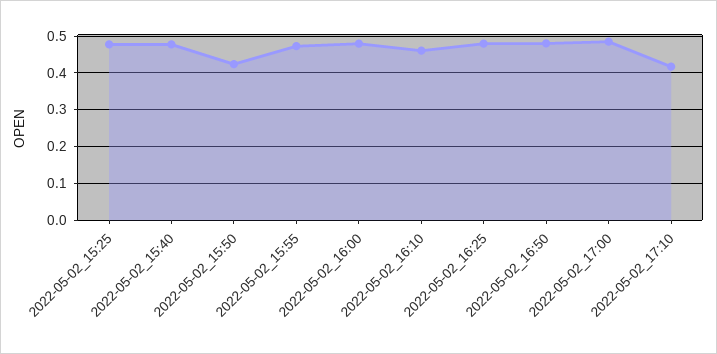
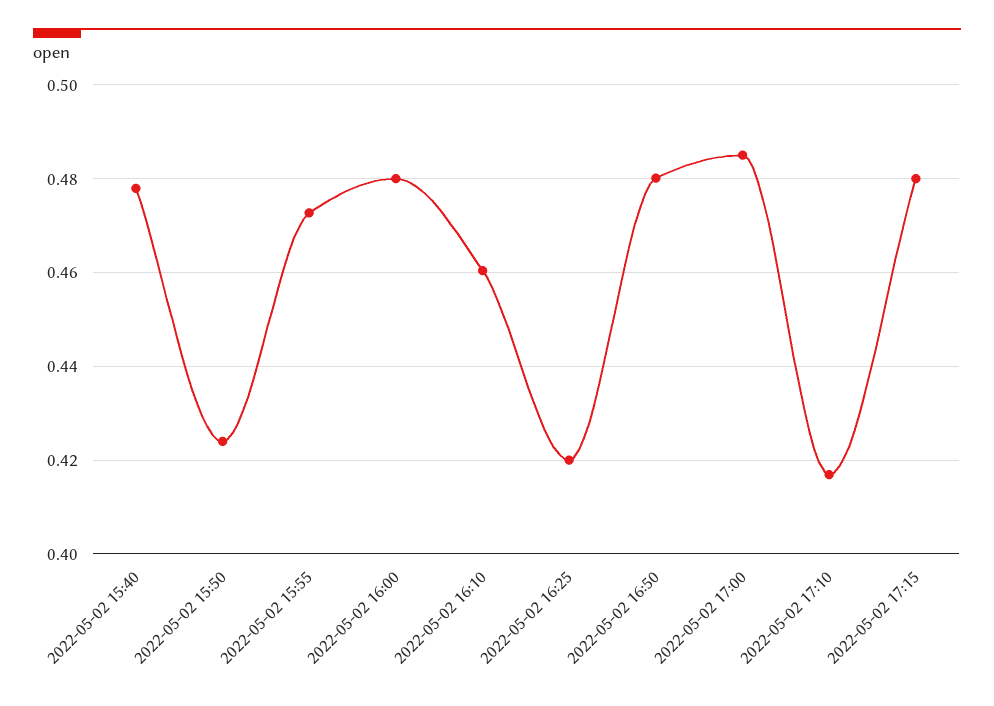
2022-05-02_15:25: 0.48 -> none
2022-05-02_16:25: 0.48 -> 0.42
2022-05-02 17:15: none -> 0.48

